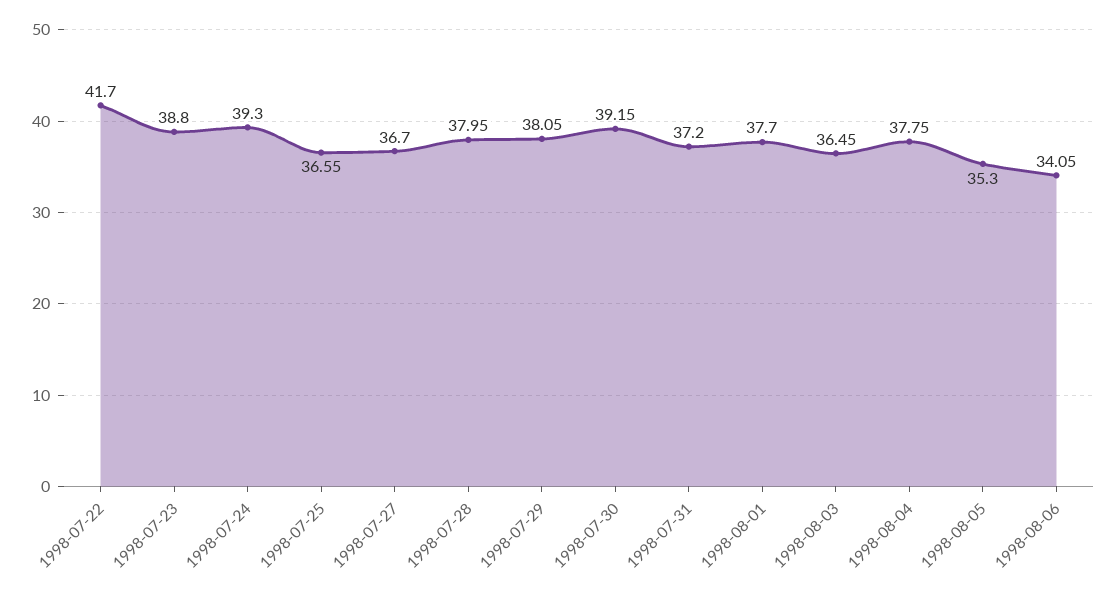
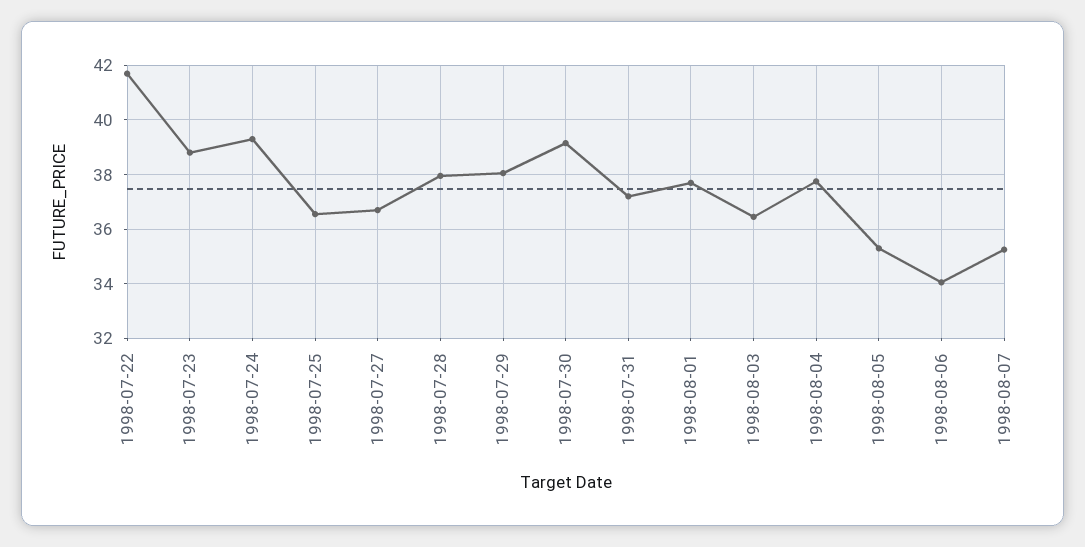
1998-08-07: none -> 35.25

